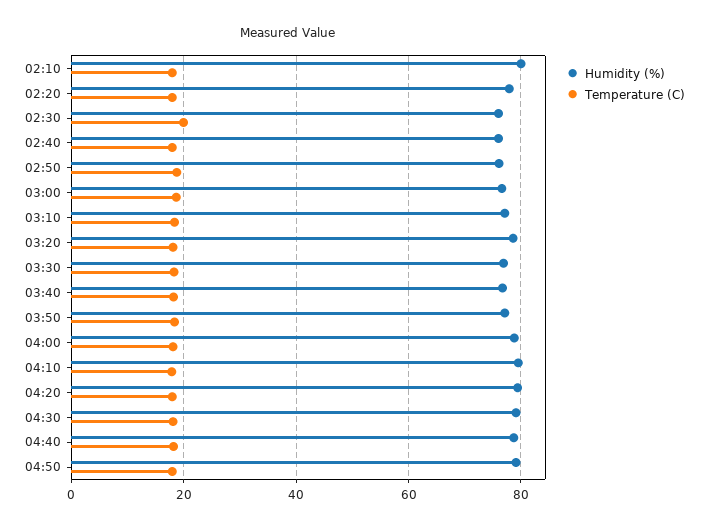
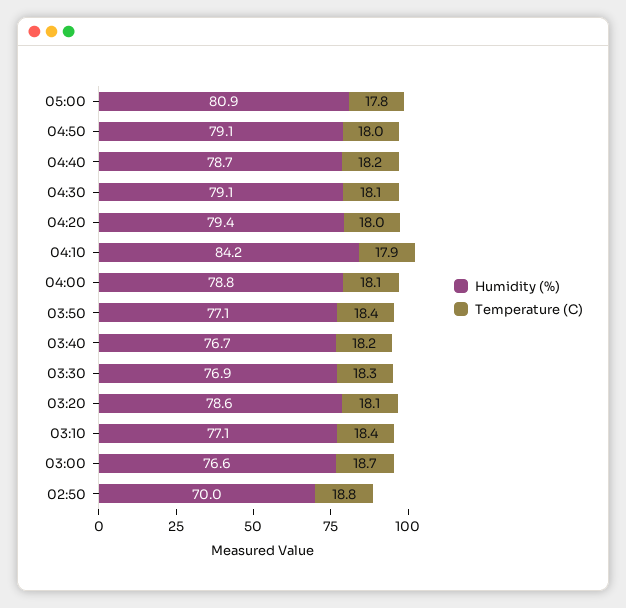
Humidity (%), 02:10: 80 -> none
Temperature (C), 02:10: 18 -> none
Humidity (%), 02:20: 78 -> none
Temperature (C), 02:20: 18 -> none
Humidity (%), 02:30: 76 -> none
Temperature (C), 02:30: 20 -> none
Humidity (%), 02:40: 76 -> none
Temperature (C), 02:40: 18 -> none
Humidity (%), 02:50: 76 -> 70
Humidity (%), 04:10: 80 -> 84.2
Humidity (%), 05:00: none -> 80.9
Temperature (C), 05:00: none -> 17.8

